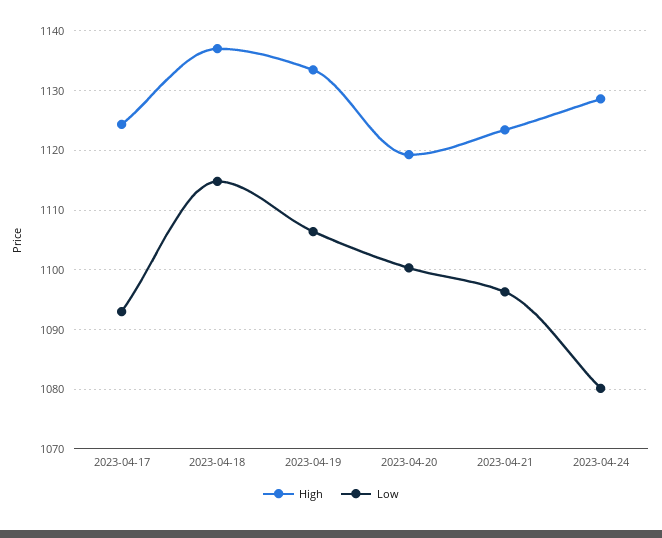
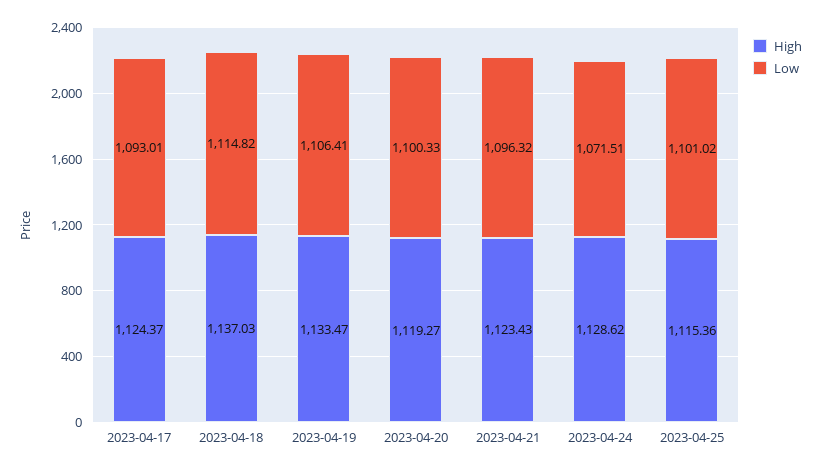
Low, 2023-04-24: 1080 -> 1071.51
High, 2023-04-25: none -> 1115.36
Low, 2023-04-25: none -> 1101.02

